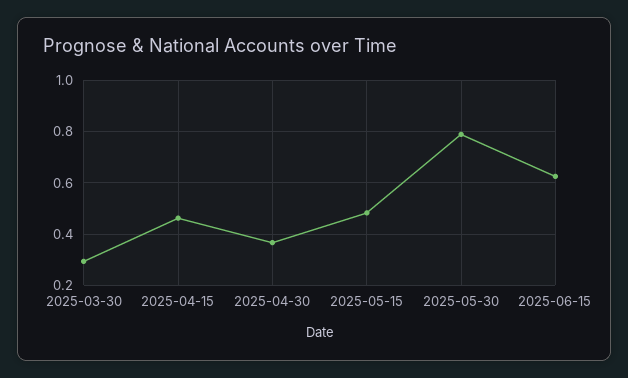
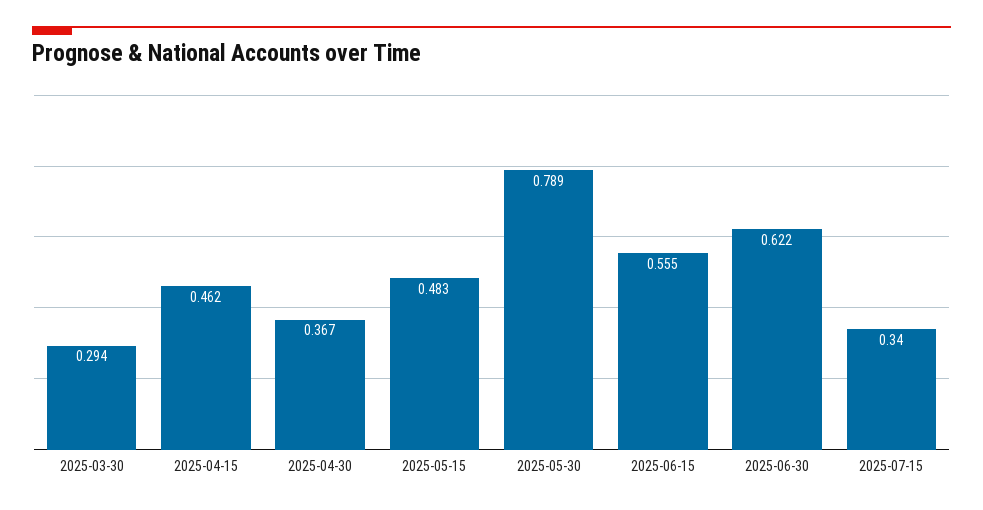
2025-06-15: 0.625 -> 0.555
2025-06-30: none -> 0.622
2025-07-15: none -> 0.34

